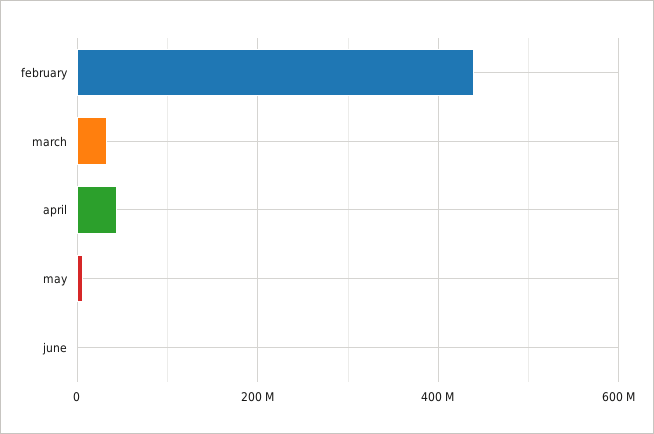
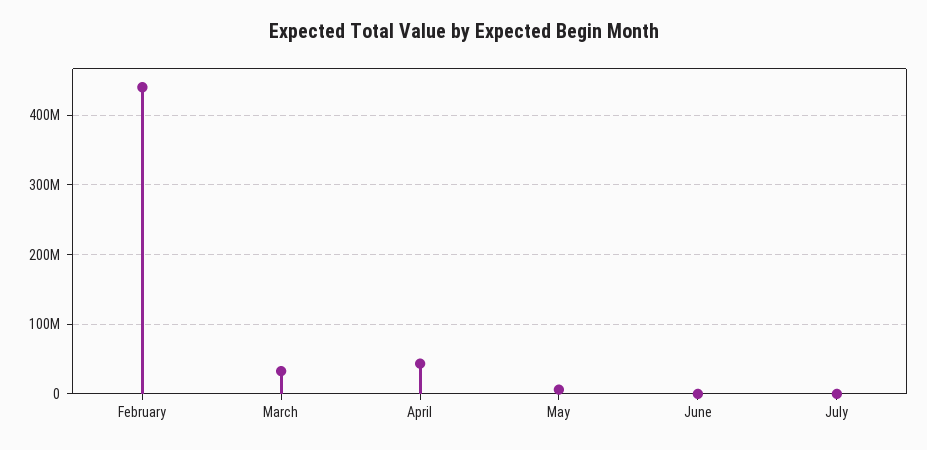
July: none -> 0

